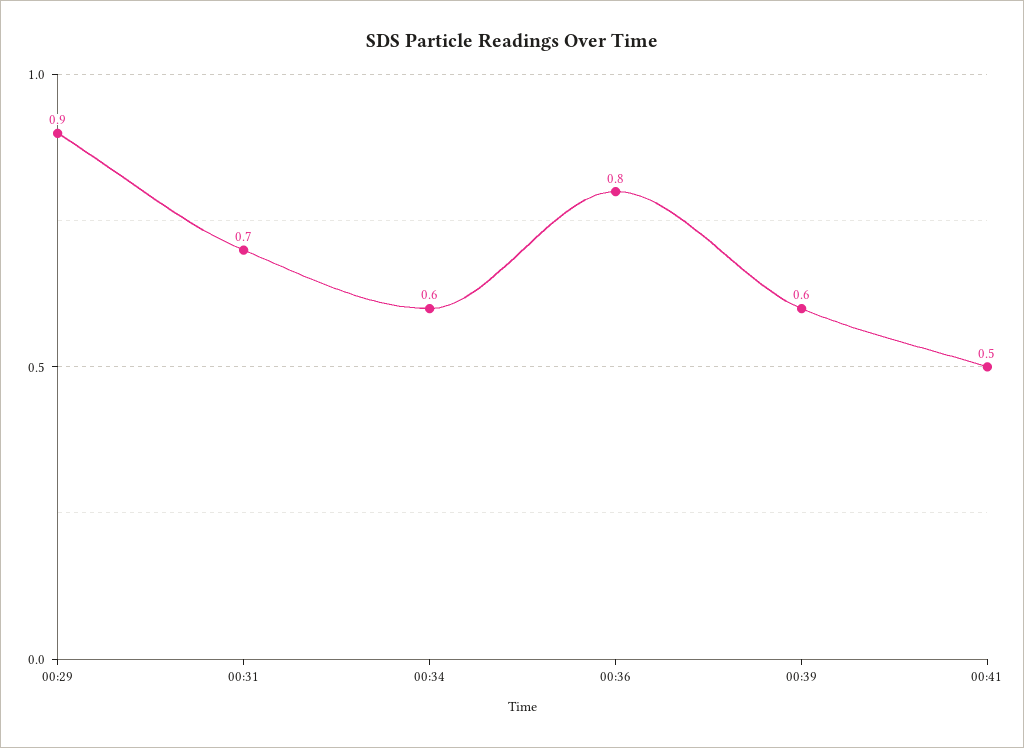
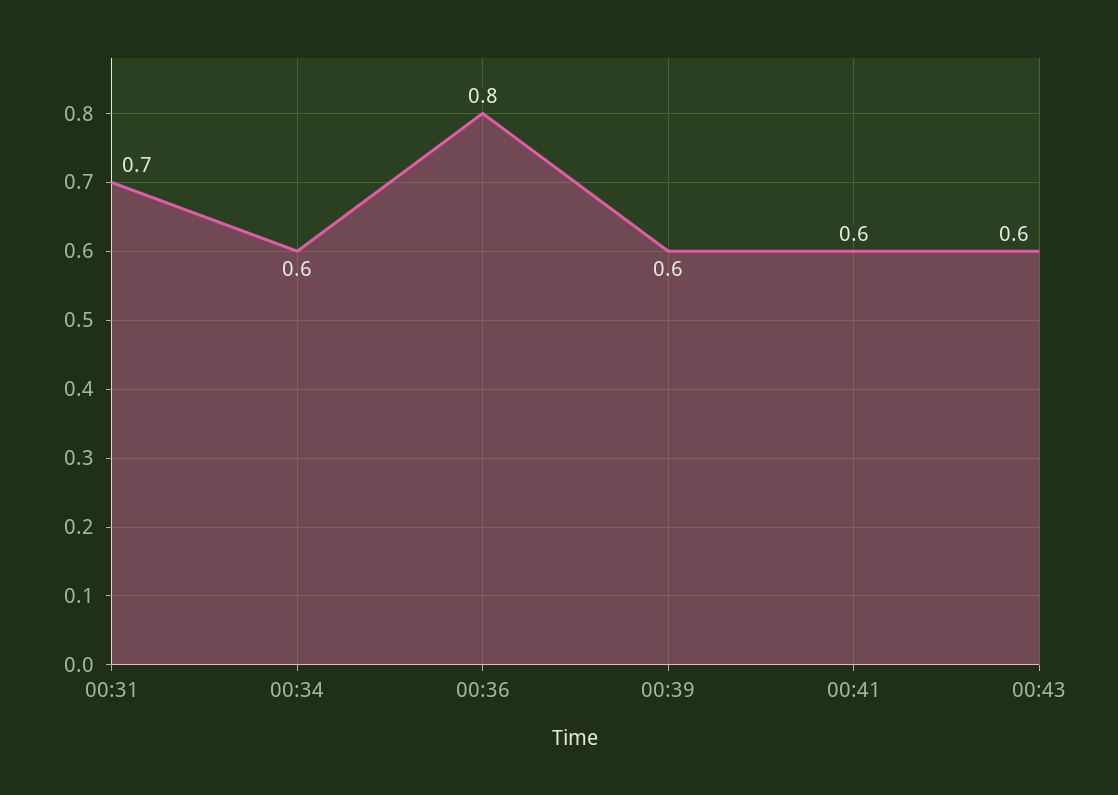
00:29: 0.9 -> none
00:41: 0.5 -> 0.6
00:43: none -> 0.6

